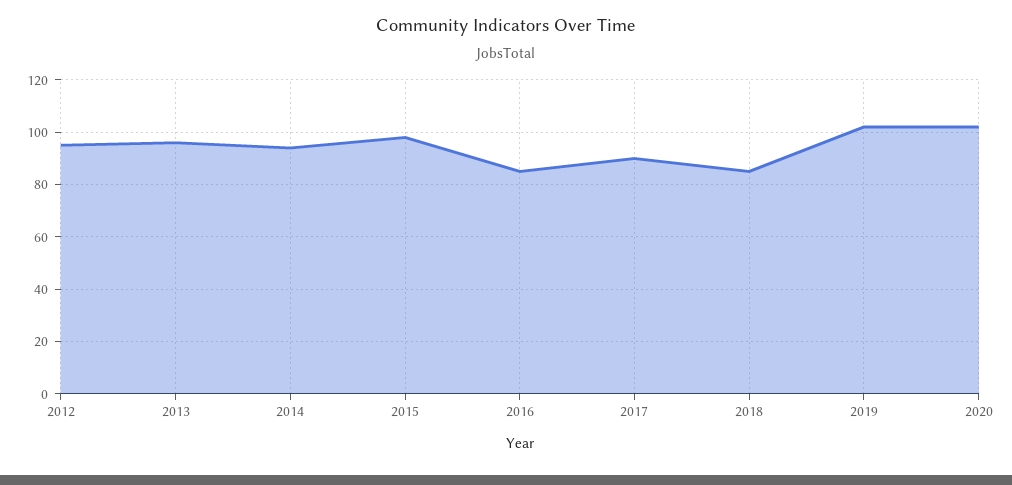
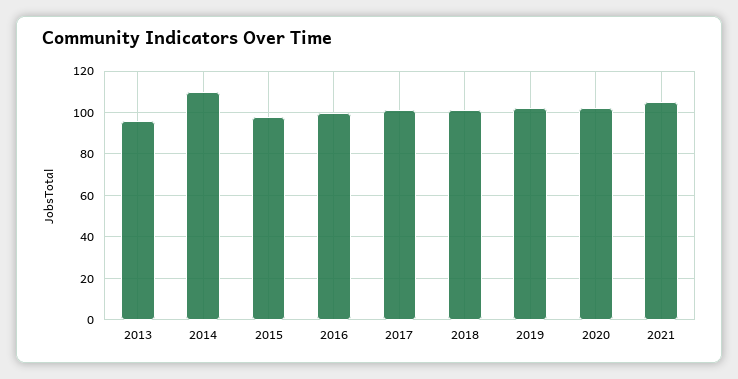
2012: 95 -> none
2014: 95 -> 110
2016: 85 -> 100
2017: 90 -> 100
2018: 85 -> 100
2021: none -> 105

